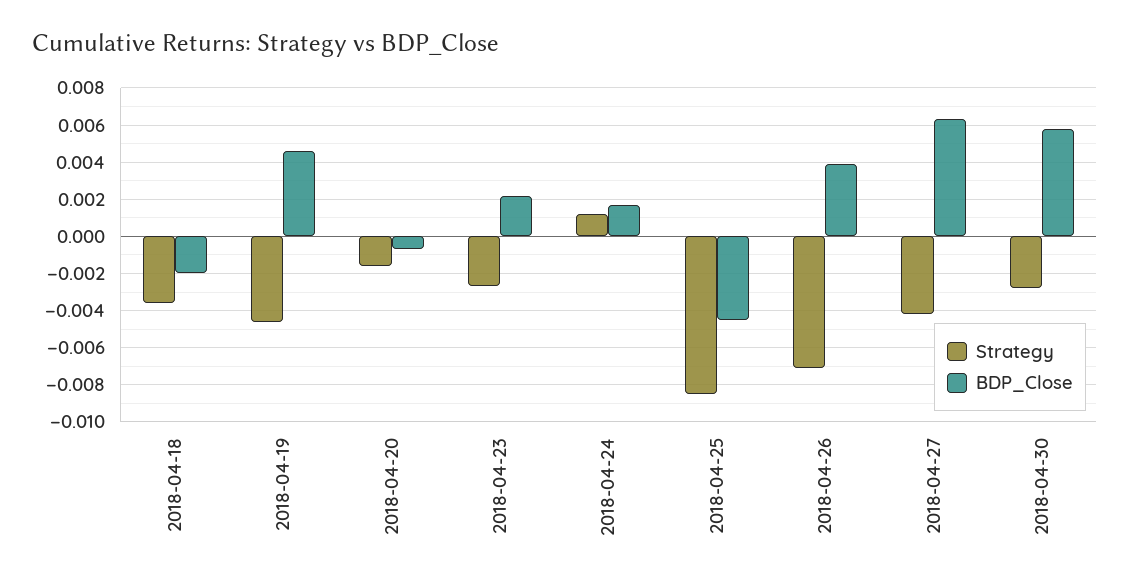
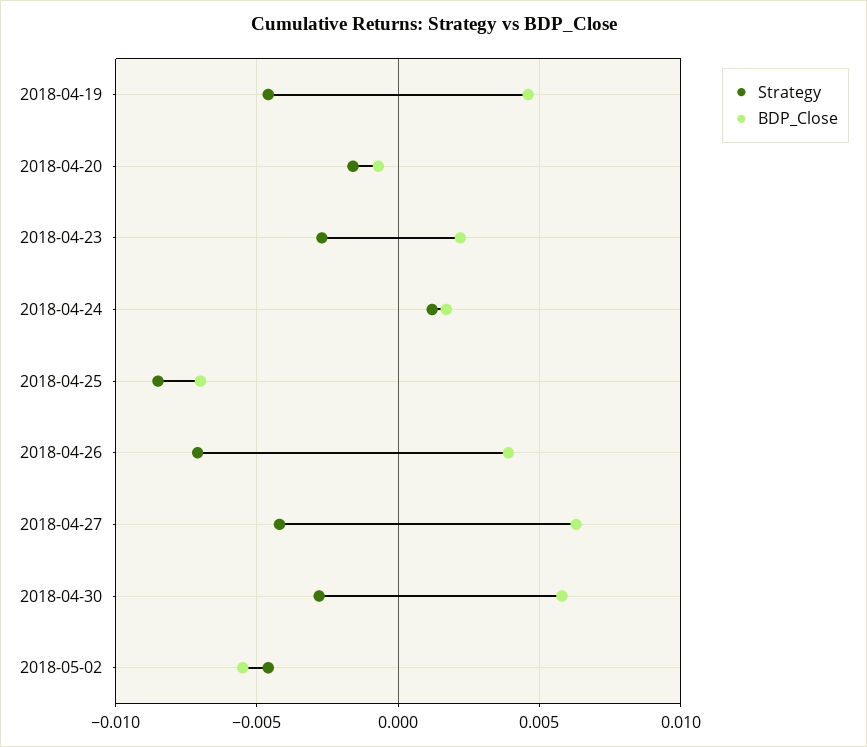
Strategy, 2018-04-18: -0.0035 -> none
BDP_Close, 2018-04-18: -0.002 -> none
BDP_Close, 2018-04-25: -0.0045 -> -0.007
Strategy, 2018-05-02: none -> -0.0045
BDP_Close, 2018-05-02: none -> -0.0055

